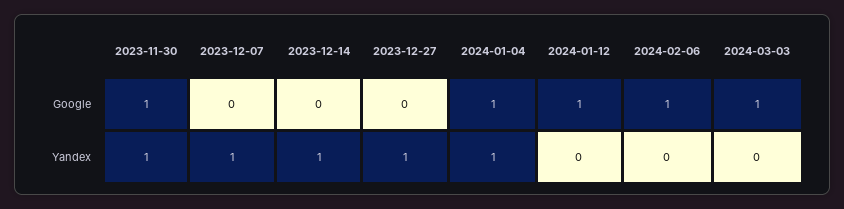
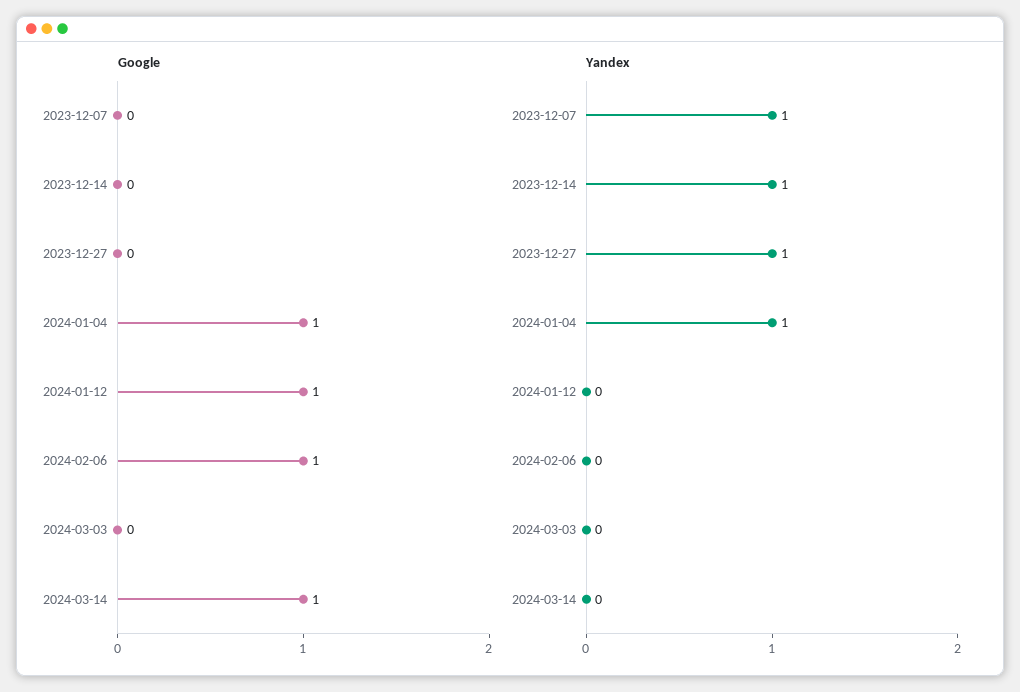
Google, 2023-11-30: 1 -> none
Google, 2024-03-03: 1 -> 0
Yandex, 2023-11-30: 1 -> none
Google, 2024-03-14: none -> 1
Yandex, 2024-03-14: none -> 0

